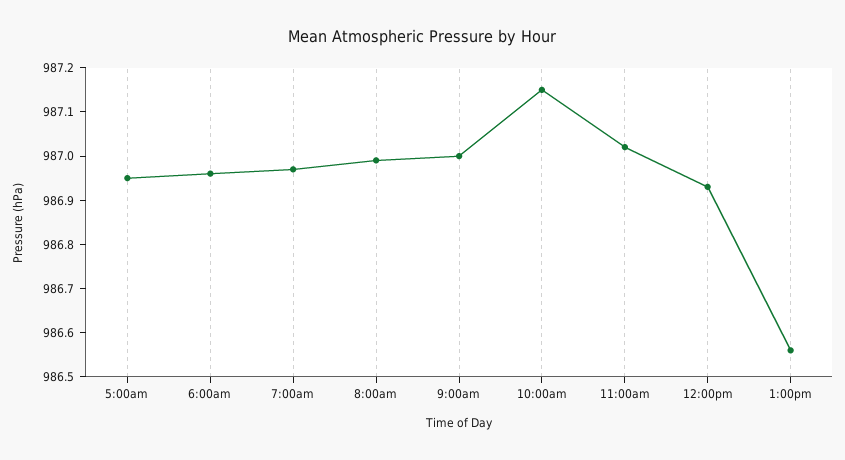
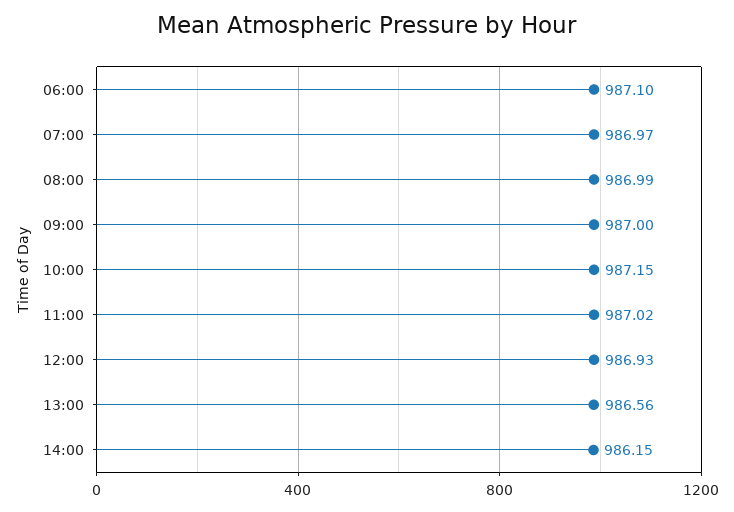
5:00am: 986.95 -> none
6:00am: 986.95 -> 987.1
14:00: none -> 986.15

